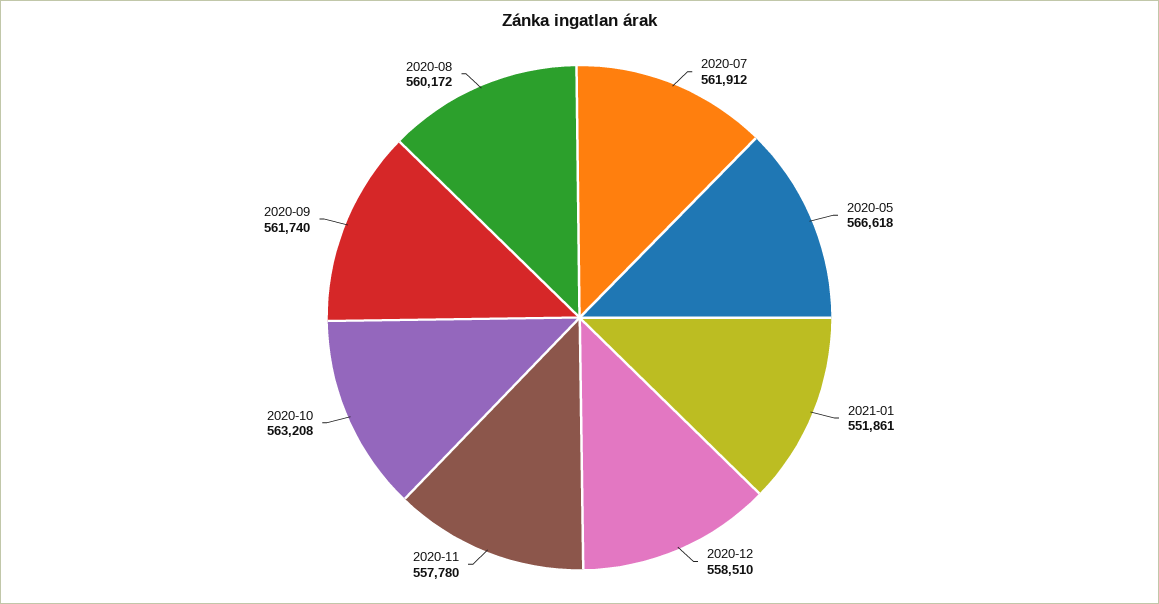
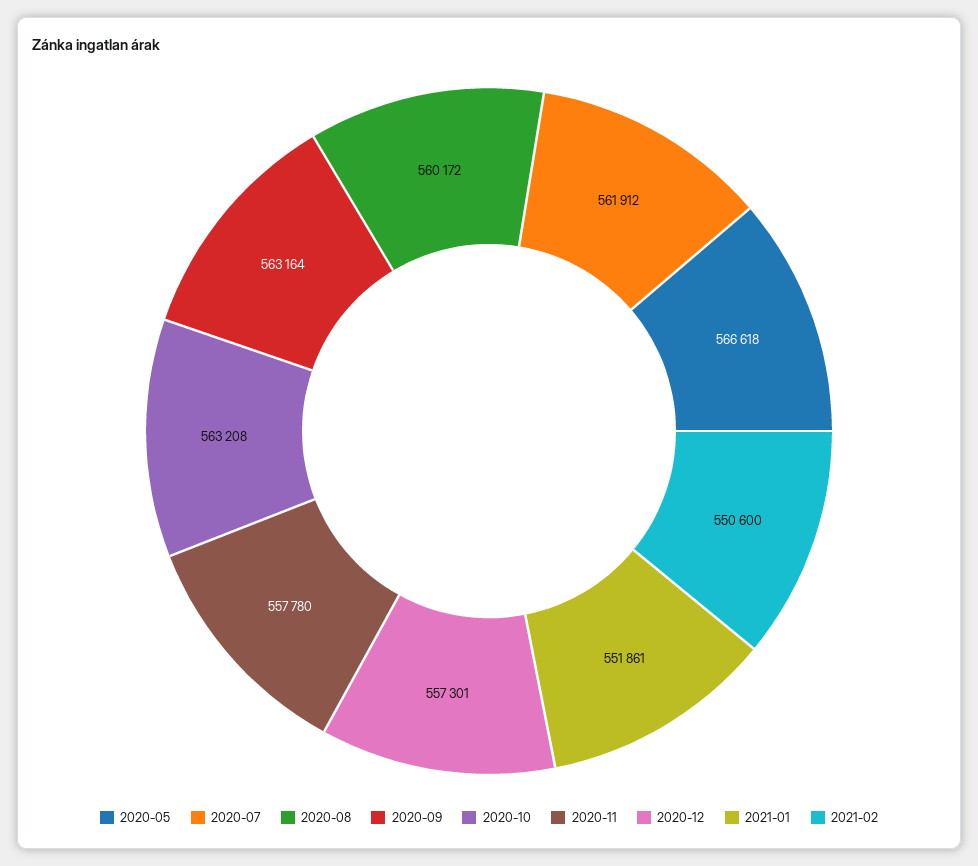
2020-12: 558510 -> 557301
2020-09: 561740 -> 563164
2021-02: none -> 550600

